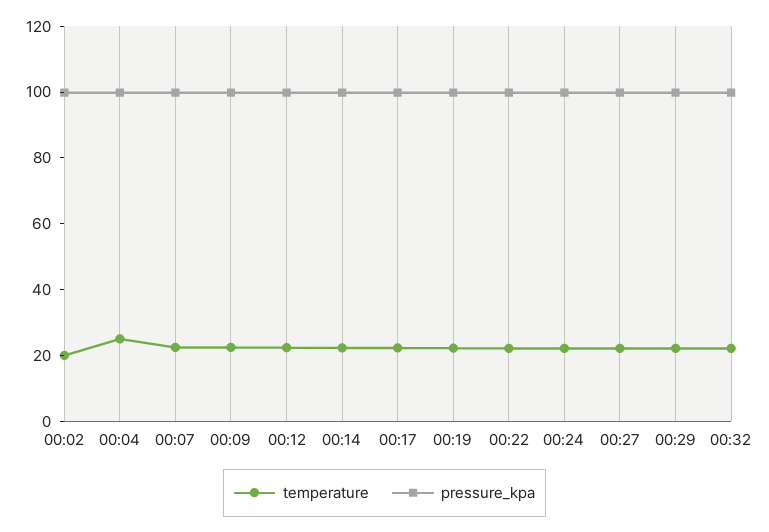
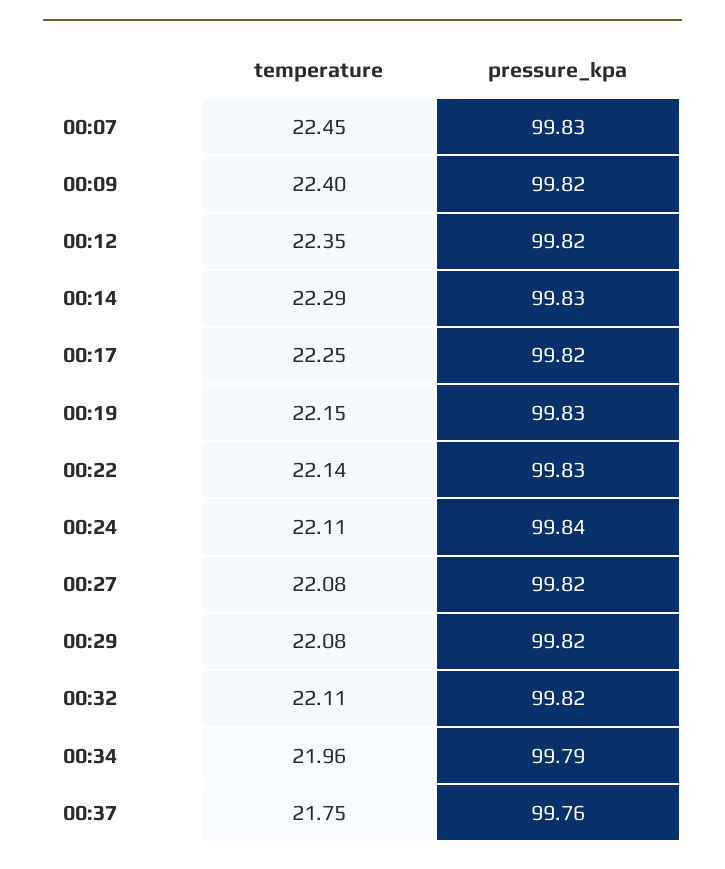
temperature, 00:02: 20 -> none
pressure_kpa, 00:02: 100 -> none
temperature, 00:04: 25 -> none
pressure_kpa, 00:04: 100 -> none
temperature, 00:34: none -> 21.96
pressure_kpa, 00:34: none -> 99.79
temperature, 00:37: none -> 21.75
pressure_kpa, 00:37: none -> 99.76

